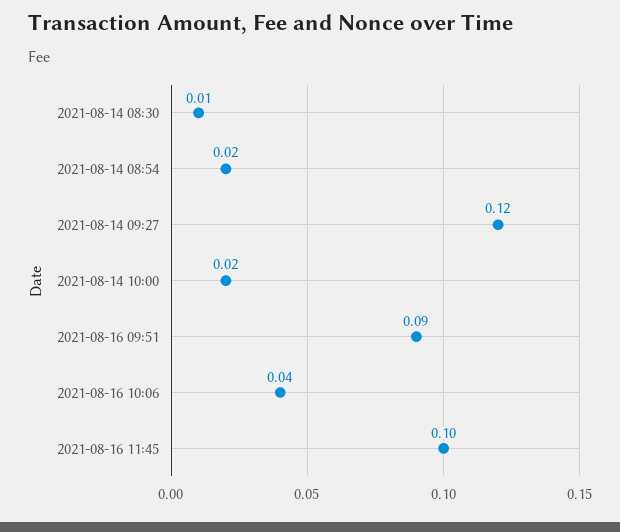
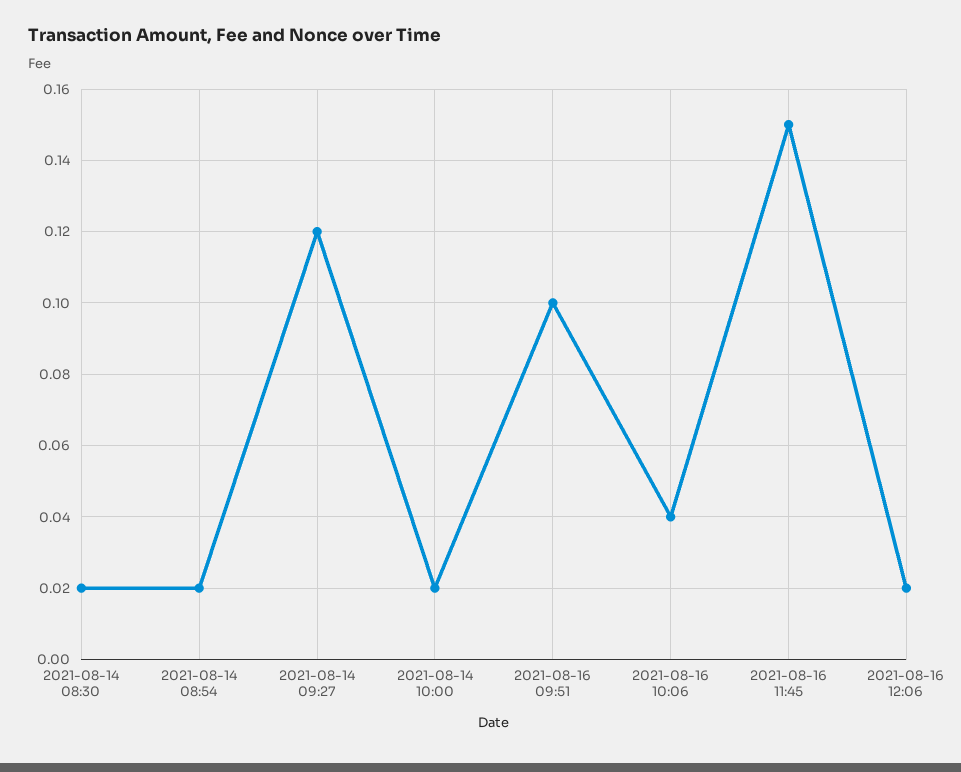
2021-08-14 08:30: 0.01 -> 0.02
2021-08-16 09:51: 0.09 -> 0.1
2021-08-16 11:45: 0.1 -> 0.15
2021-08-16 12:06: none -> 0.02

